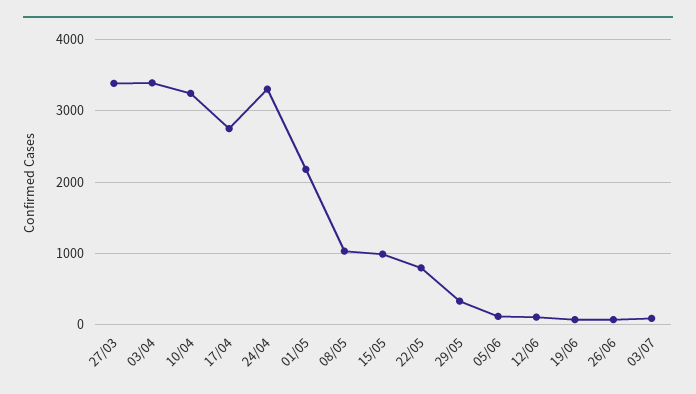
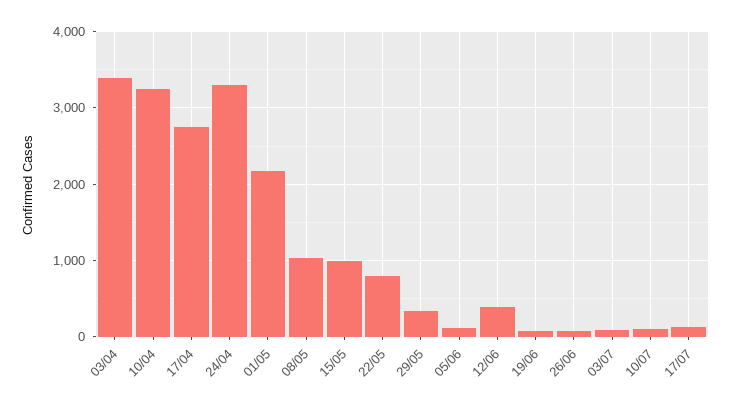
27/03: 3400 -> none
12/06: 100 -> 400
10/07: none -> 100
17/07: none -> 100

